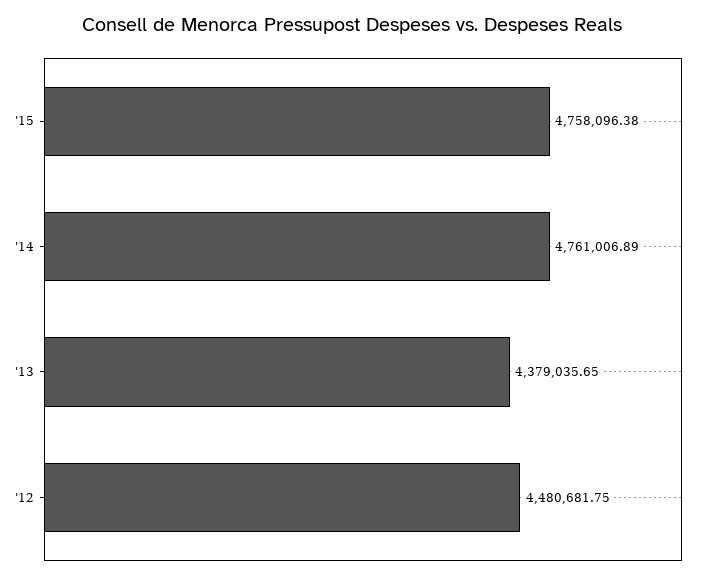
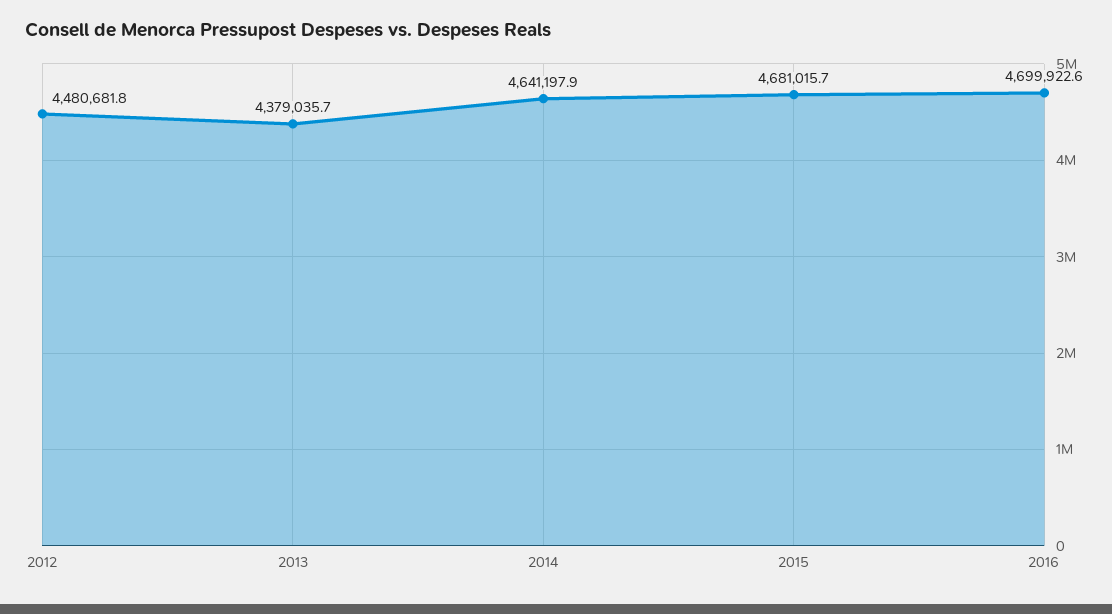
'15: 4758096.38 -> 4681015.7
'14: 4761006.89 -> 4641197.9
2016: none -> 4699922.6

